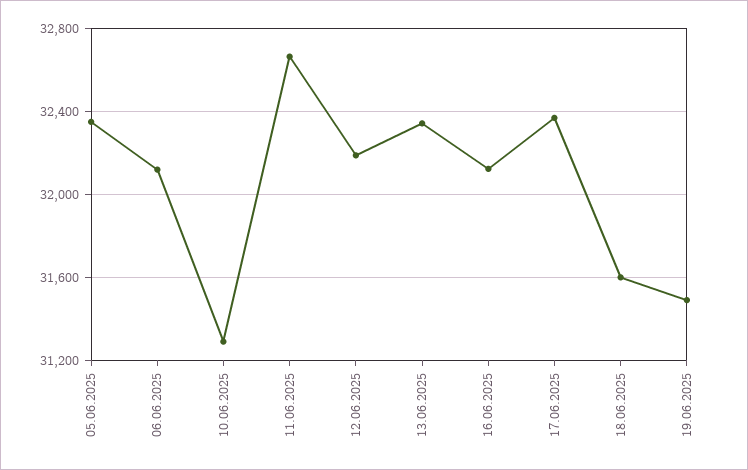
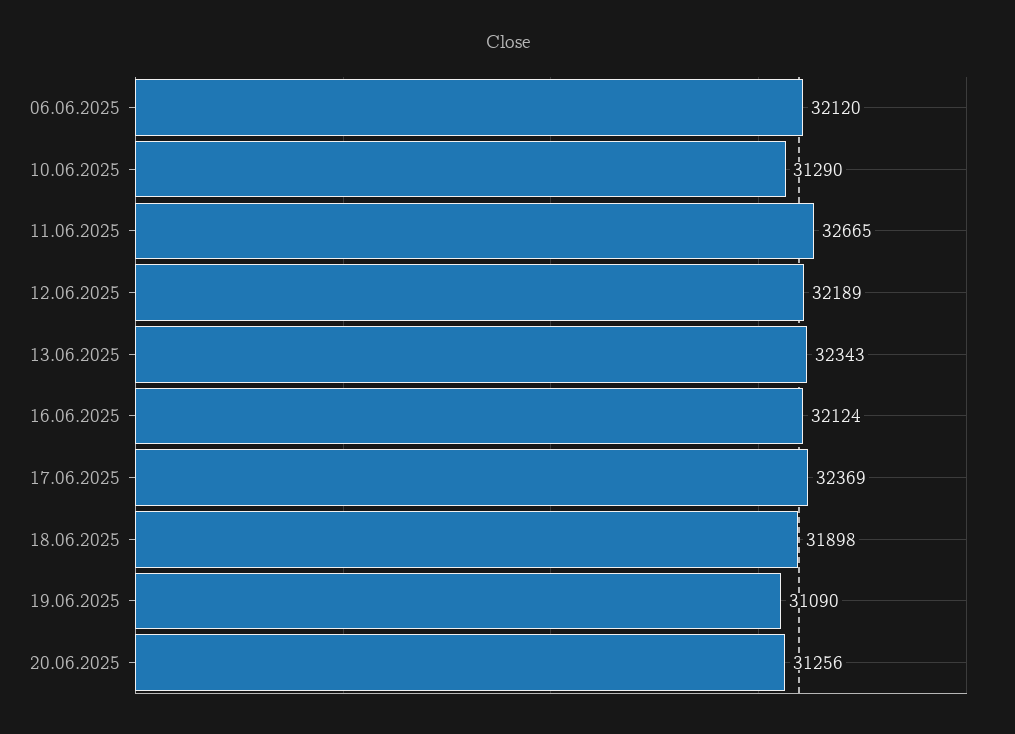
05.06.2025: 32350 -> none
18.06.2025: 31600 -> 31898
19.06.2025: 31500 -> 31090
20.06.2025: none -> 31256

